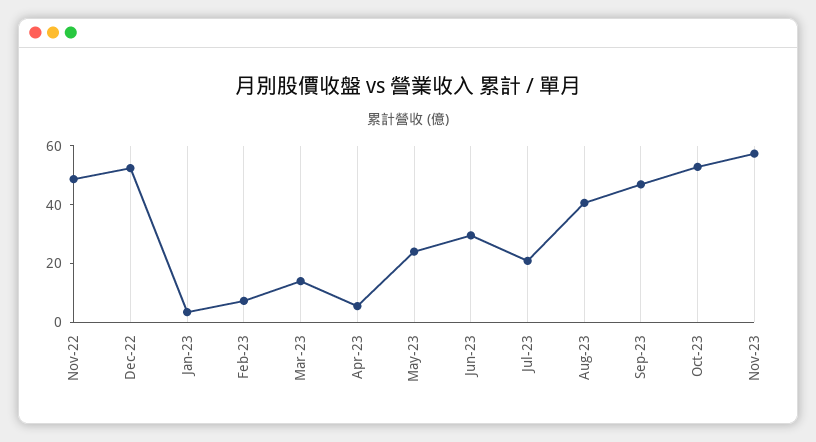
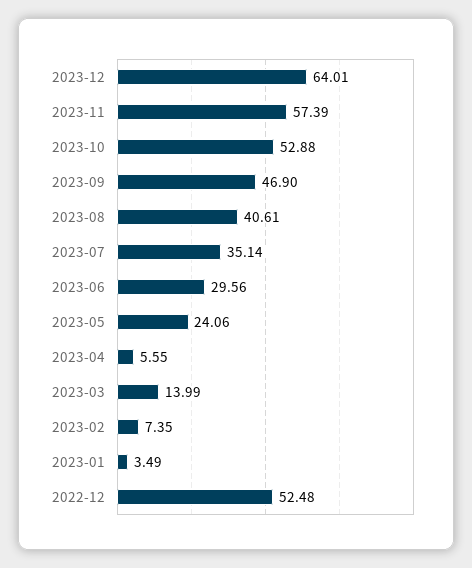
Nov-22: 50 -> none
Jul-23: 20 -> 35.14
2023-12: none -> 64.01

